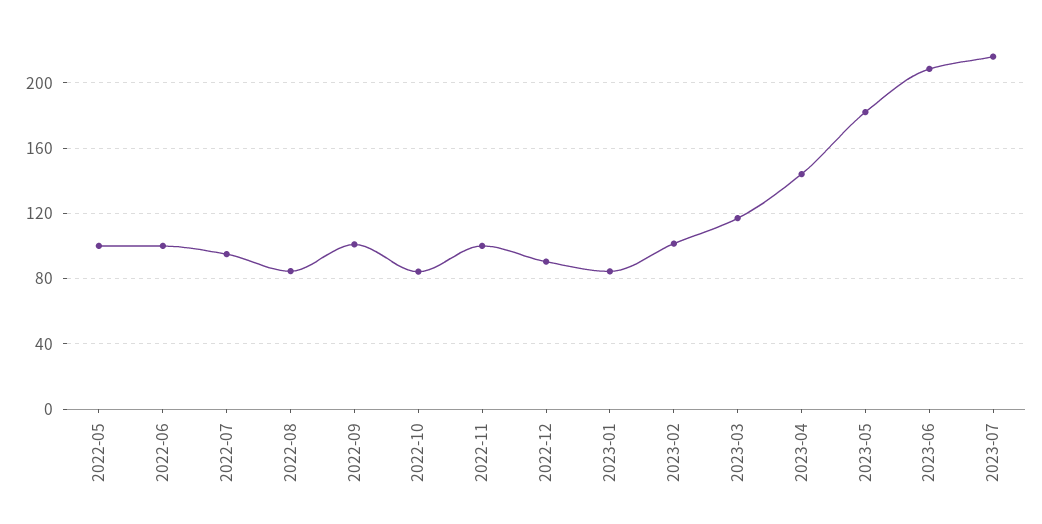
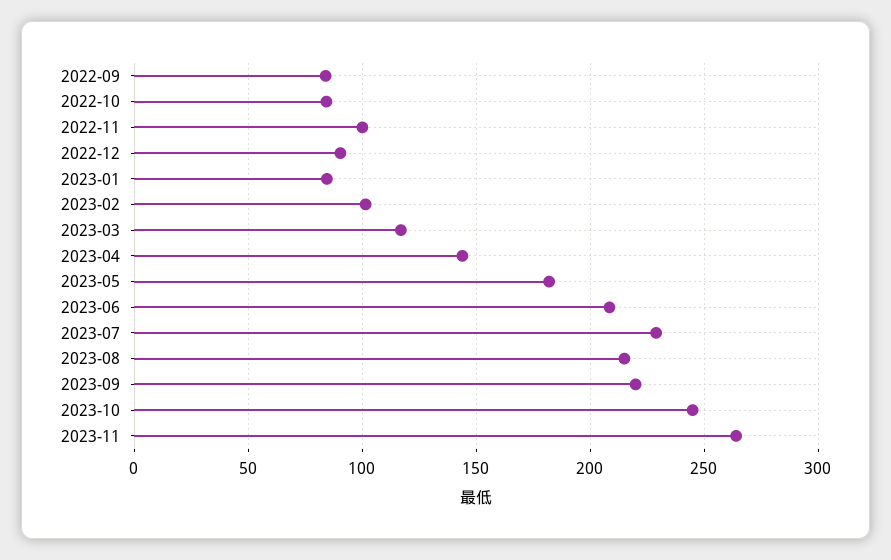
2022-05: 100 -> none
2022-06: 100 -> none
2022-07: 95 -> none
2022-08: 85 -> none
2022-09: 100 -> 85
2023-07: 215 -> 230
2023-08: none -> 215
2023-09: none -> 220
2023-10: none -> 245
2023-11: none -> 265

